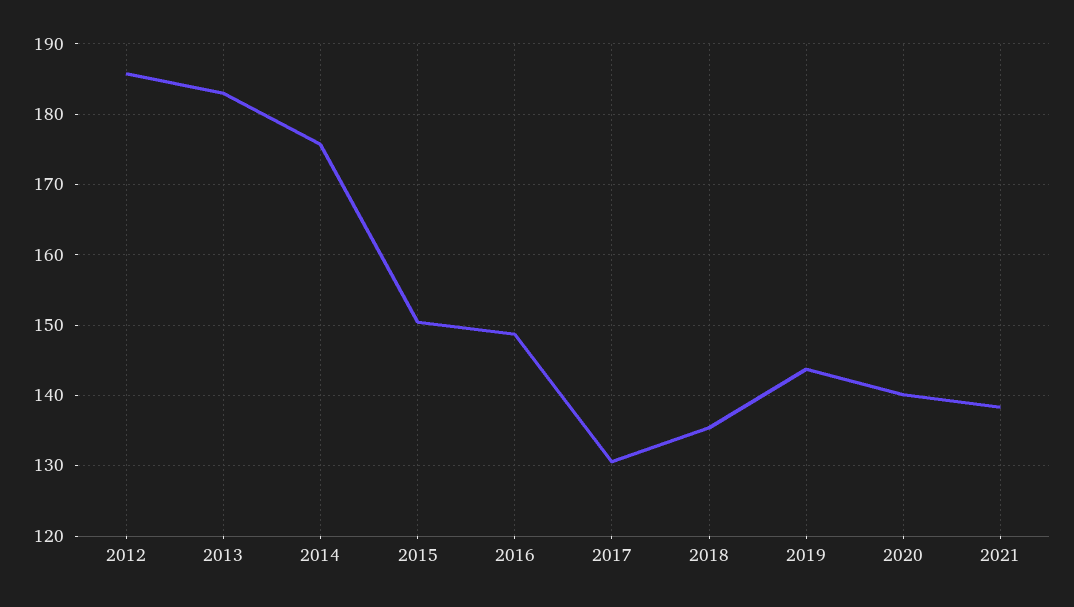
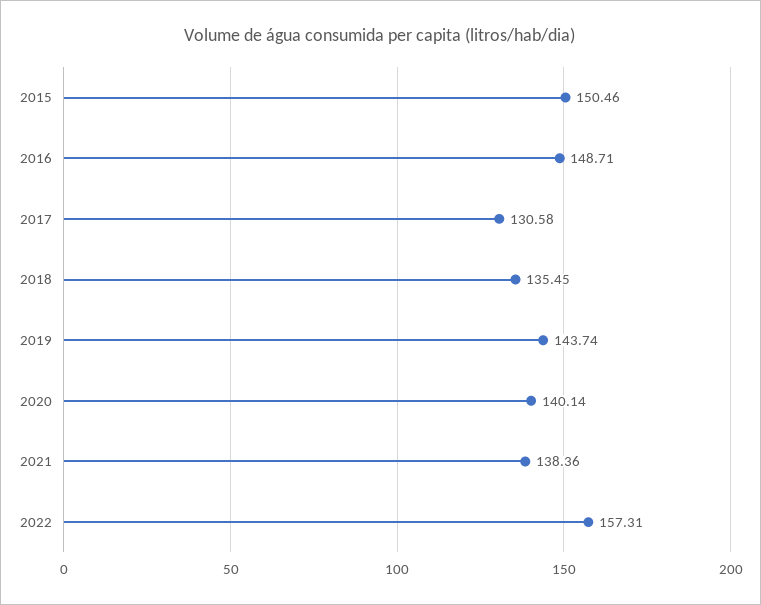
2012: 186 -> none
2013: 183 -> none
2014: 176 -> none
2022: none -> 157.31

